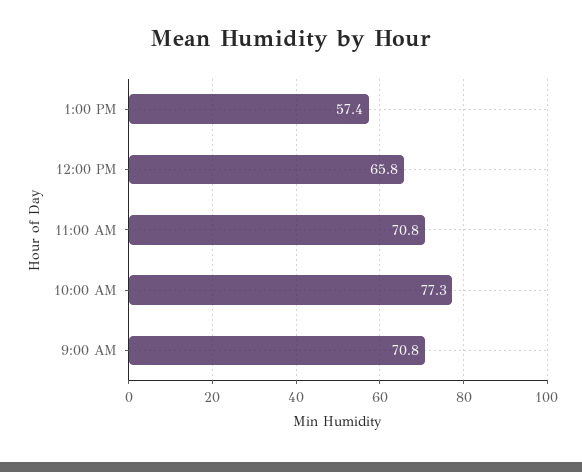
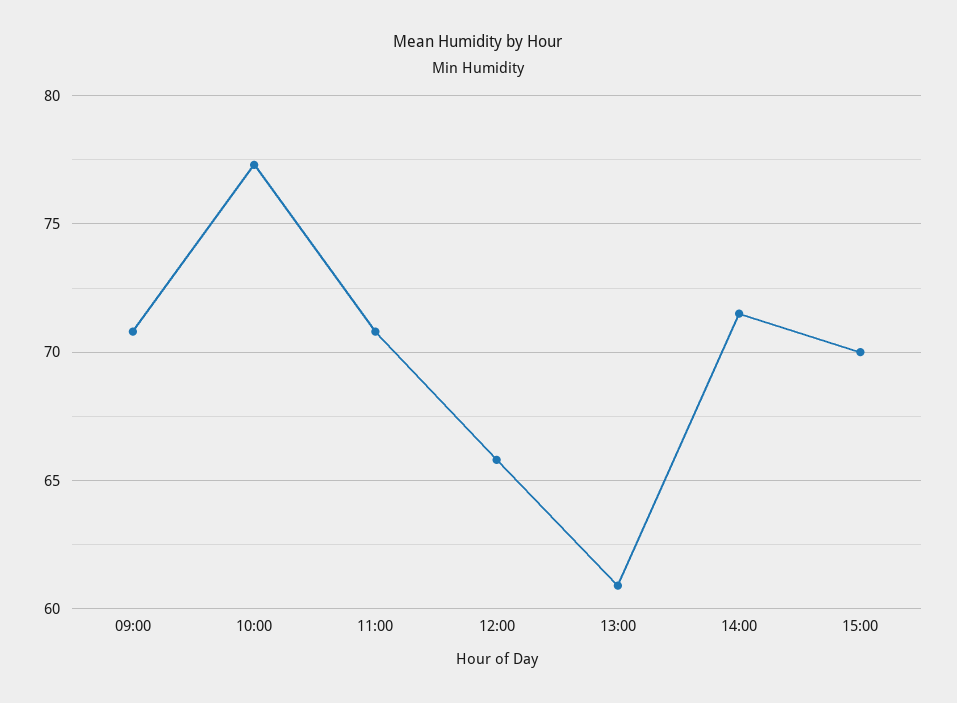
1:00 PM: 57.4 -> 61
14:00: none -> 71.5
15:00: none -> 70

